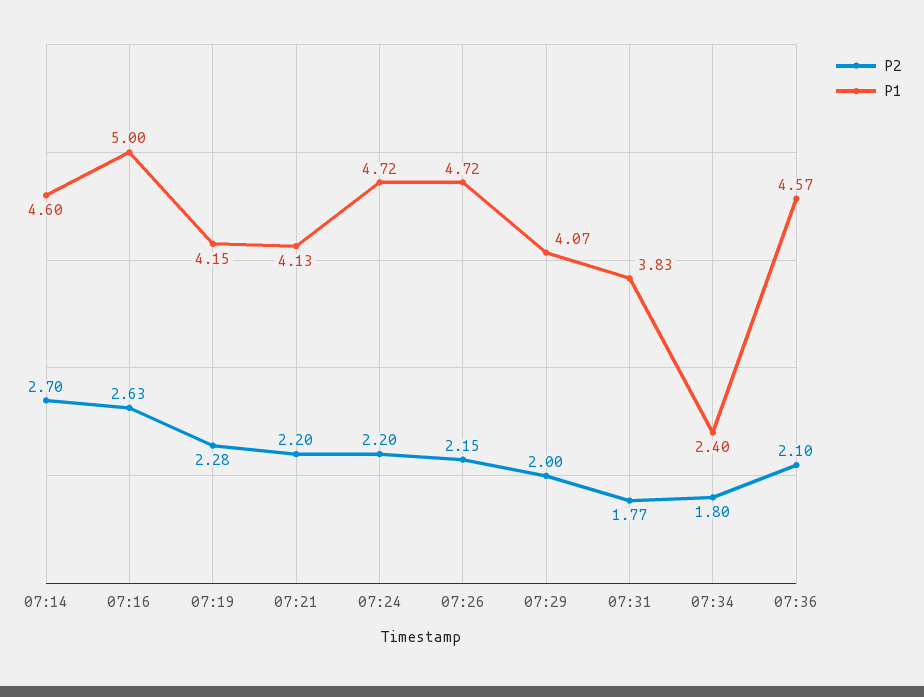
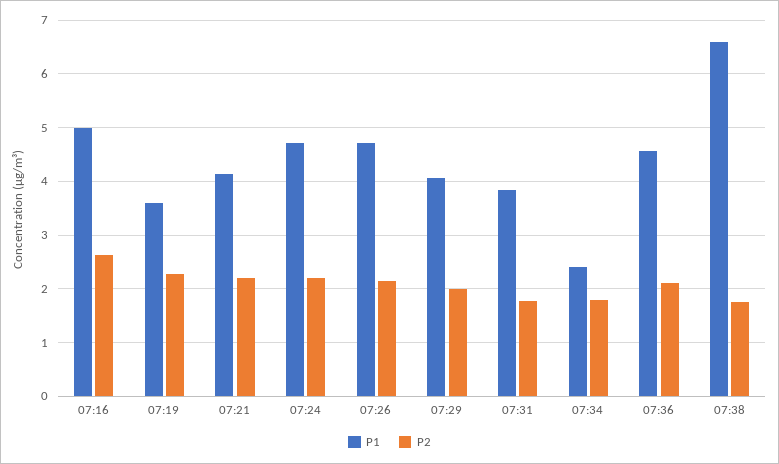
P2, 07:14: 2.7 -> none
P1, 07:14: 4.6 -> none
P1, 07:19: 4.15 -> 3.6
P1, 07:38: none -> 6.6
P2, 07:38: none -> 1.8

